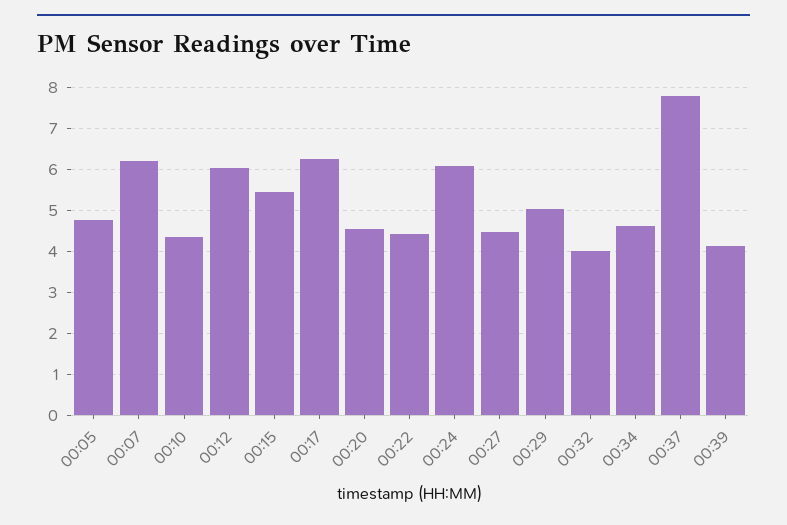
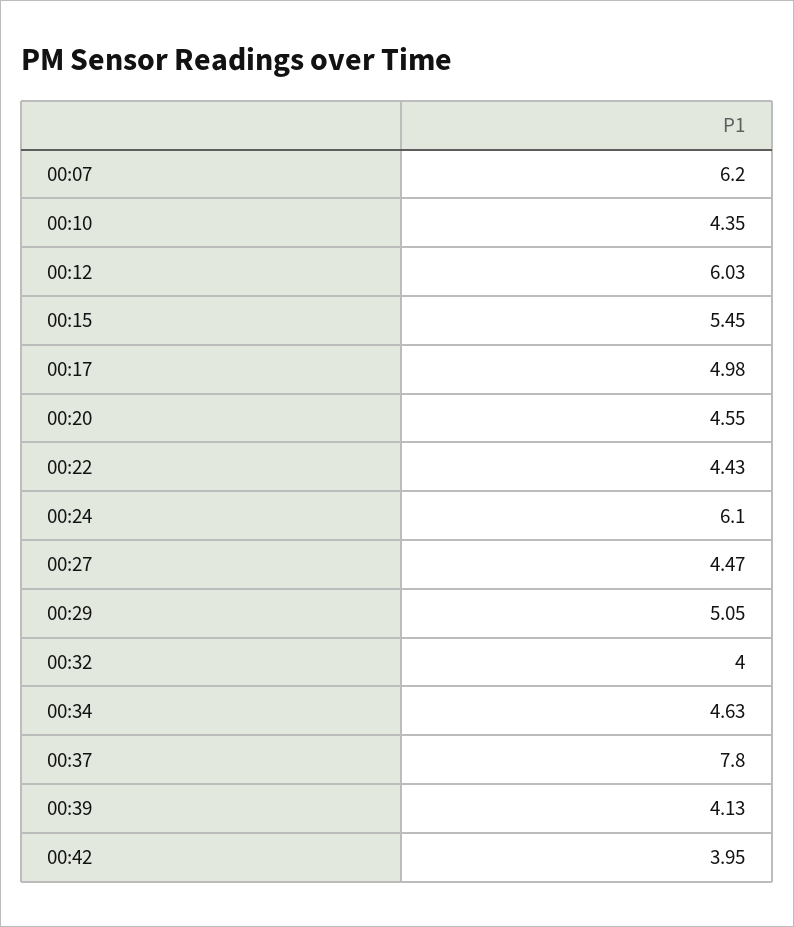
00:05: 4.8 -> none
00:17: 6.2 -> 4.98
00:42: none -> 3.95

